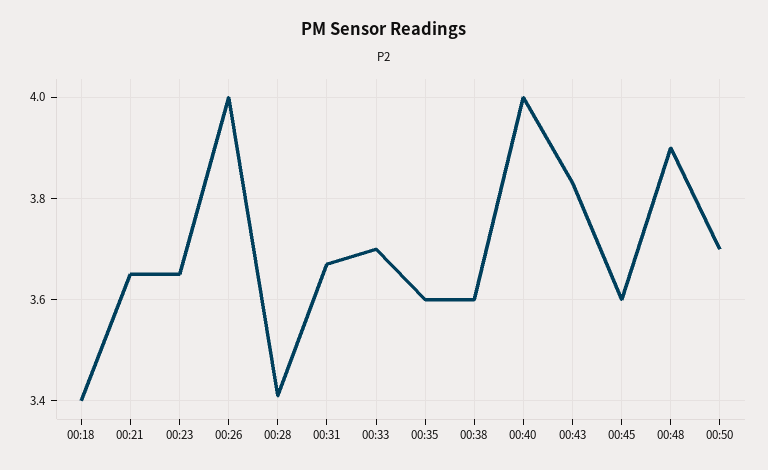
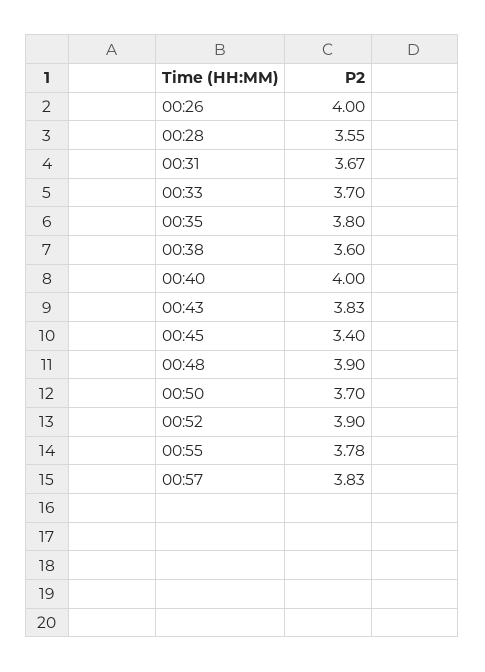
00:18: 3.4 -> none
00:21: 3.65 -> none
00:23: 3.65 -> none
00:28: 3.4 -> 3.55
00:35: 3.6 -> 3.8
00:45: 3.6 -> 3.4
00:52: none -> 3.9
00:55: none -> 3.78
00:57: none -> 3.83

